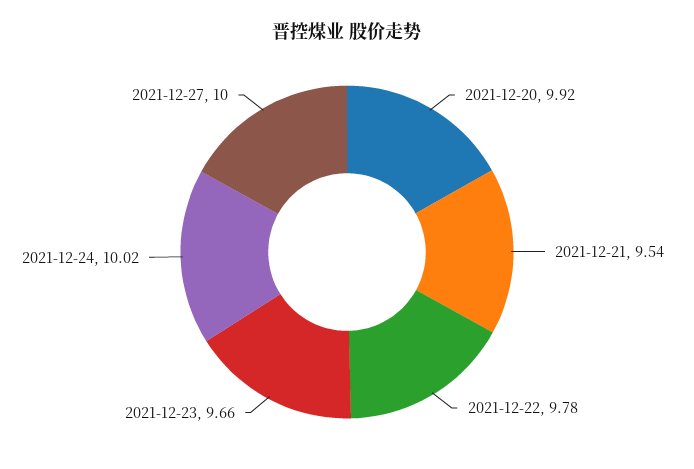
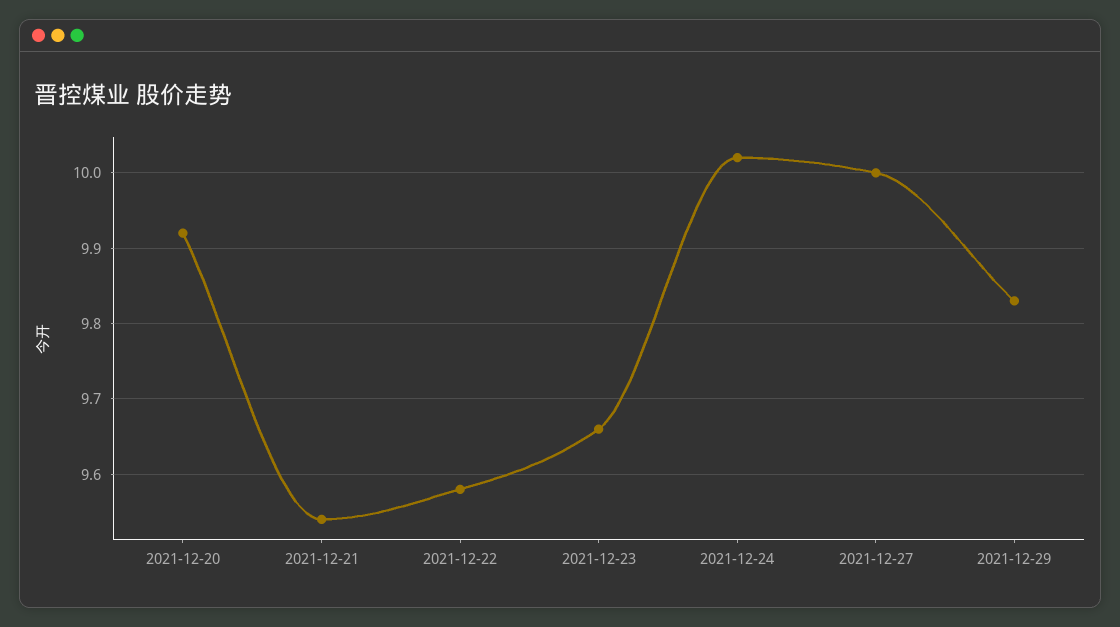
2021-12-22: 9.78 -> 9.58
2021-12-29: none -> 9.83

